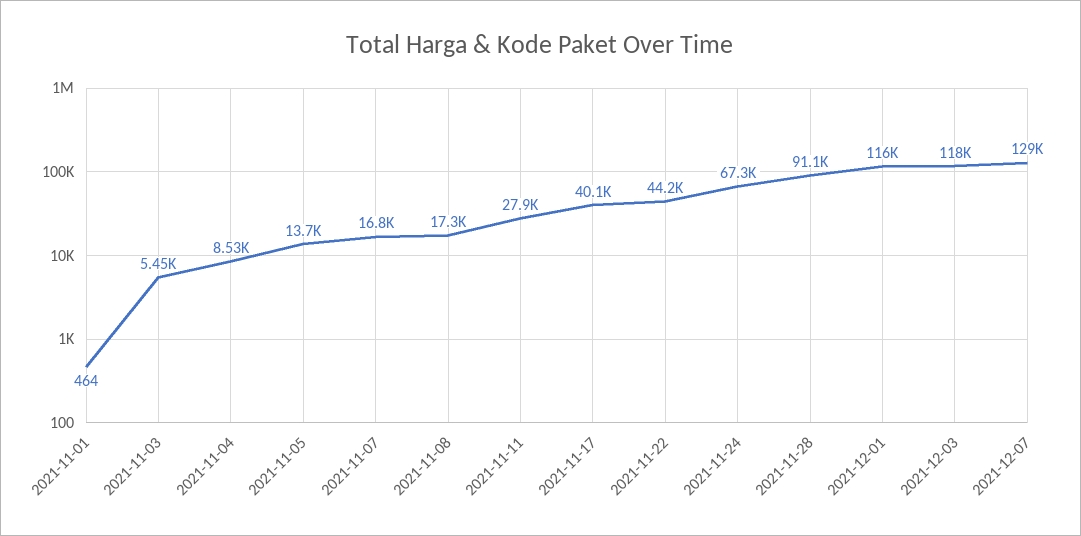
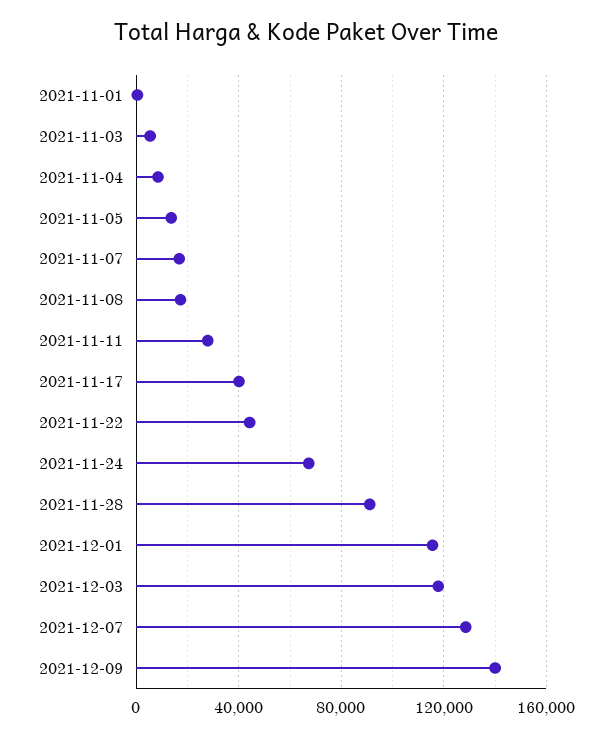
2021-12-09: none -> 140000

